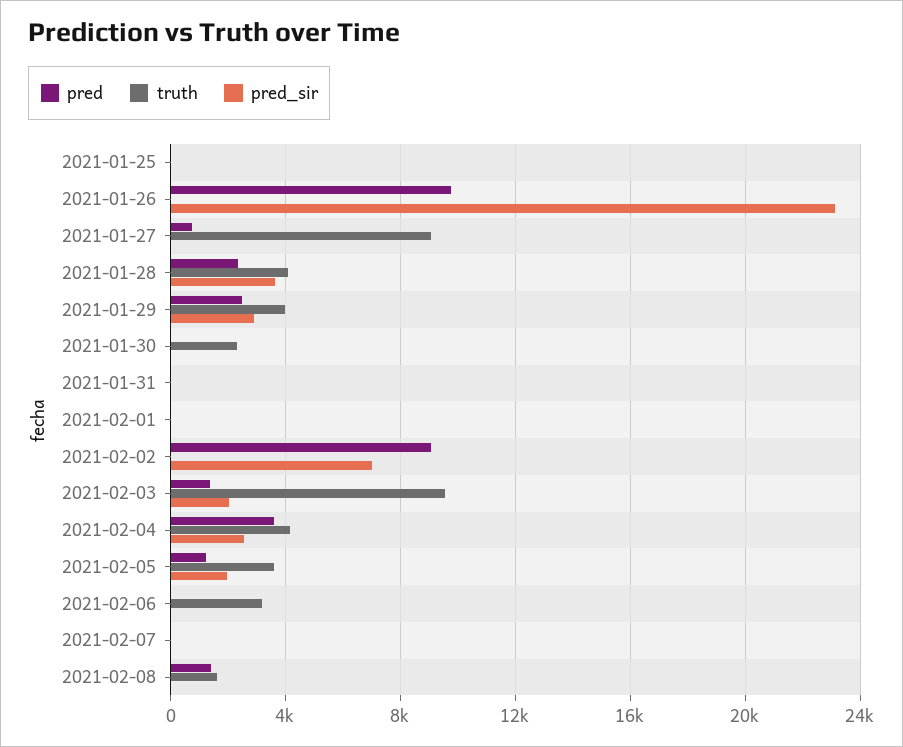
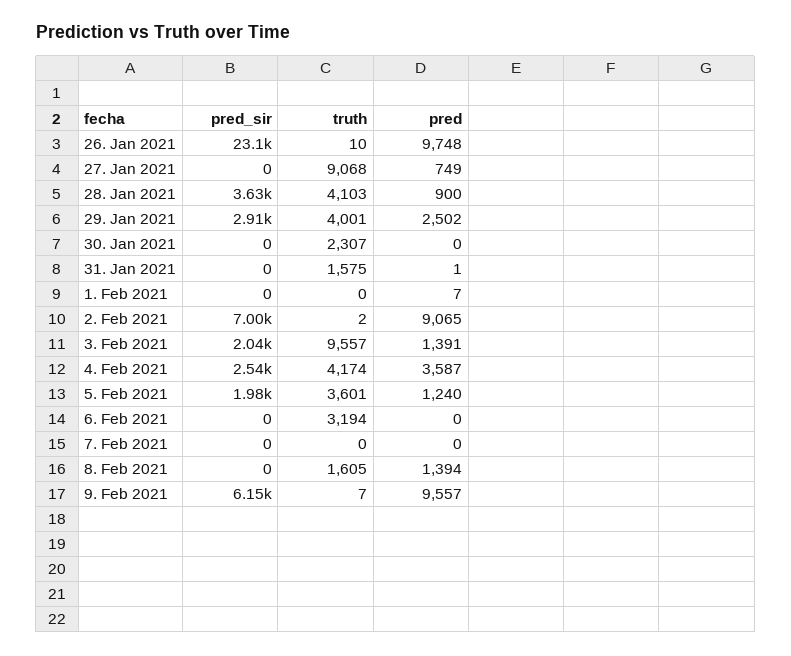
pred, 2021-01-25: 0 -> none
truth, 2021-01-25: 0 -> none
pred_sir, 2021-01-25: 0 -> none
pred, 2021-01-28: 2500 -> 900
truth, 2021-01-31: 0 -> 1575
pred_sir, 9. Feb 2021: none -> 6150
truth, 9. Feb 2021: none -> 7
pred, 9. Feb 2021: none -> 9557

